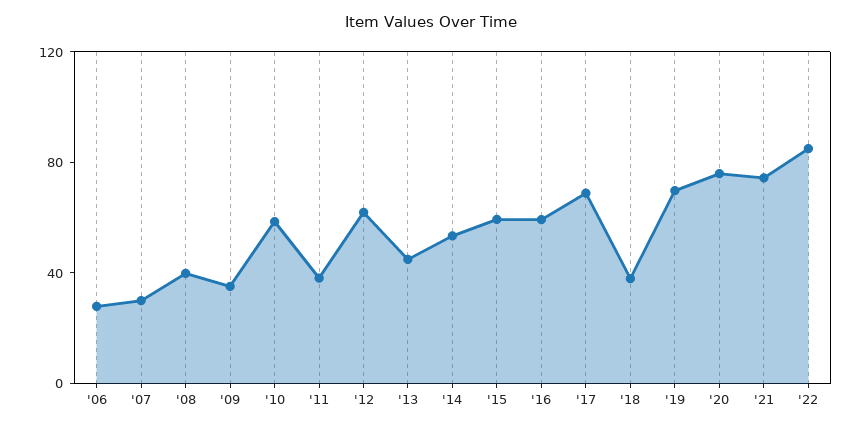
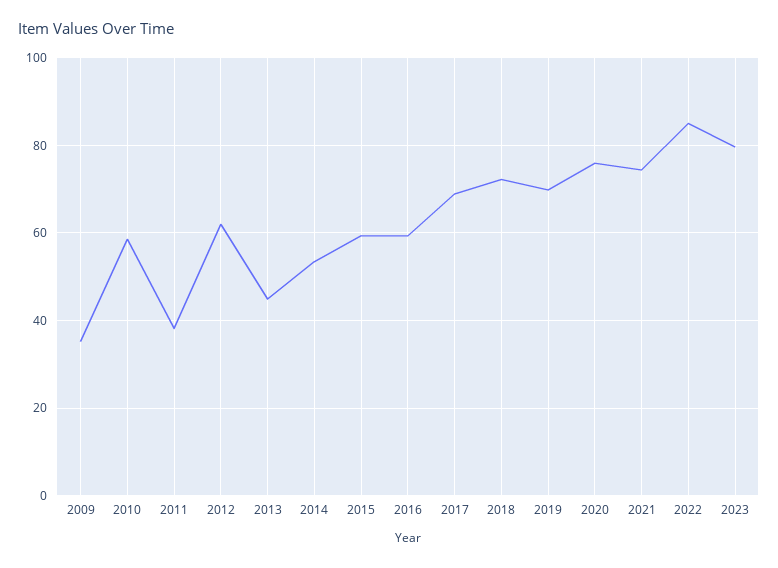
'06: 30 -> none
'07: 30 -> none
'08: 40 -> none
'18: 40 -> 72
2023: none -> 80

